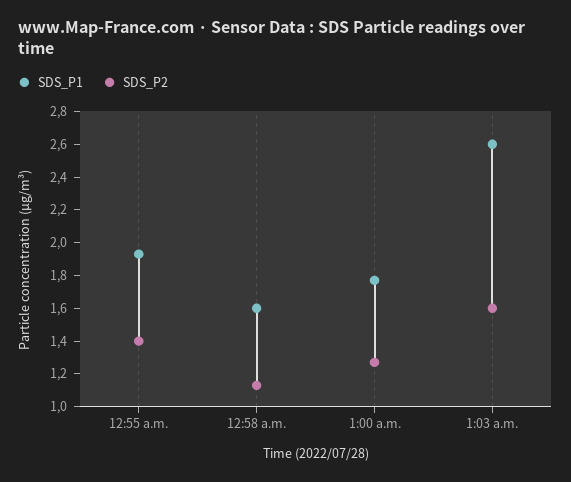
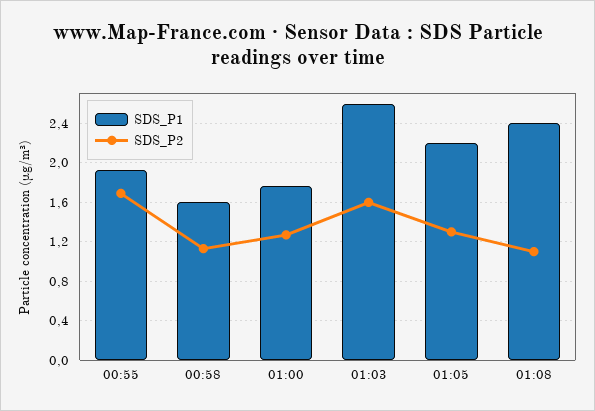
SDS_P2, 12:55 a.m.: 1.4 -> 1.7
SDS_P1, 01:05: none -> 2.2
SDS_P2, 01:05: none -> 1.3
SDS_P1, 01:08: none -> 2.4
SDS_P2, 01:08: none -> 1.1

